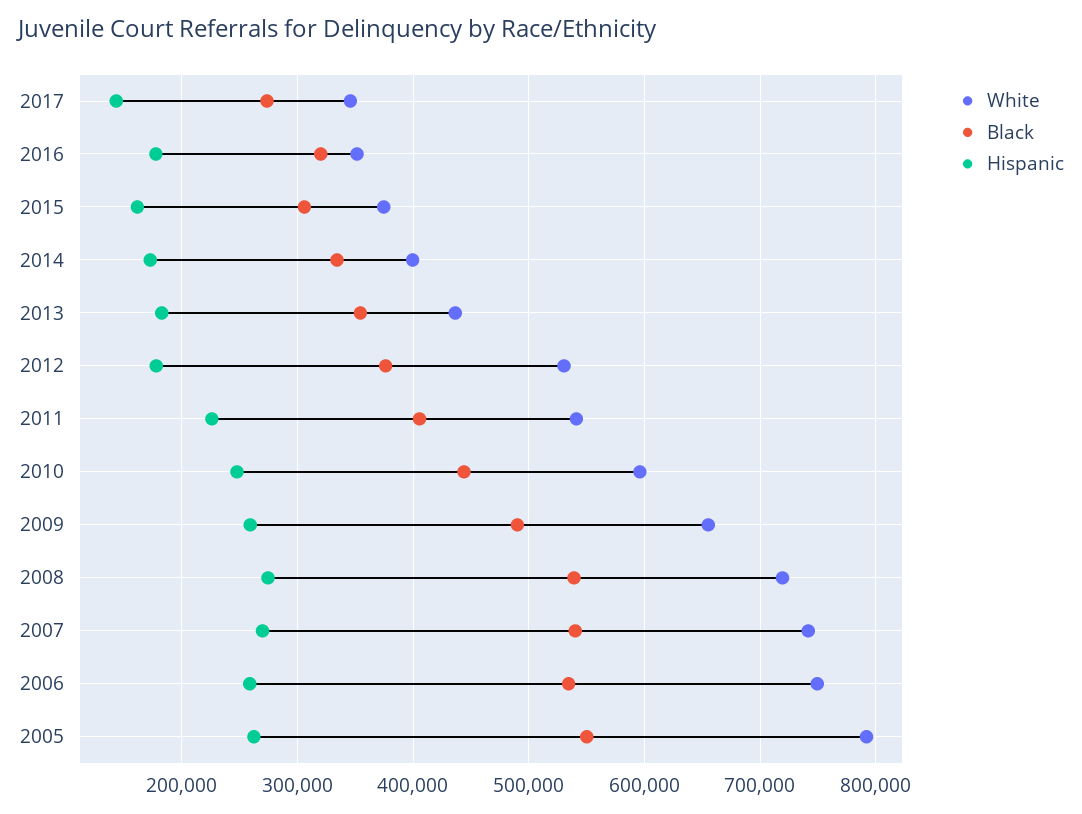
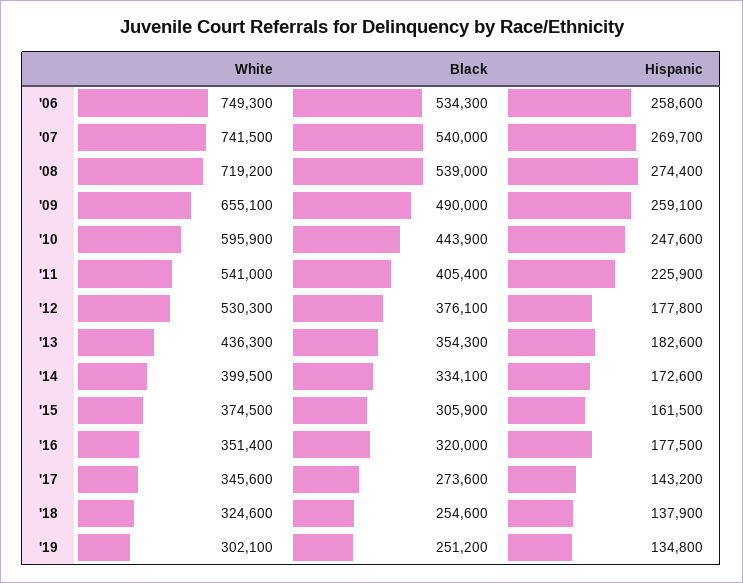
White, 2005: 790000 -> none
Black, 2005: 550000 -> none
Hispanic, 2005: 260000 -> none
White, '18: none -> 324600
Black, '18: none -> 254600
Hispanic, '18: none -> 137900
White, '19: none -> 302100
Black, '19: none -> 251200
Hispanic, '19: none -> 134800

